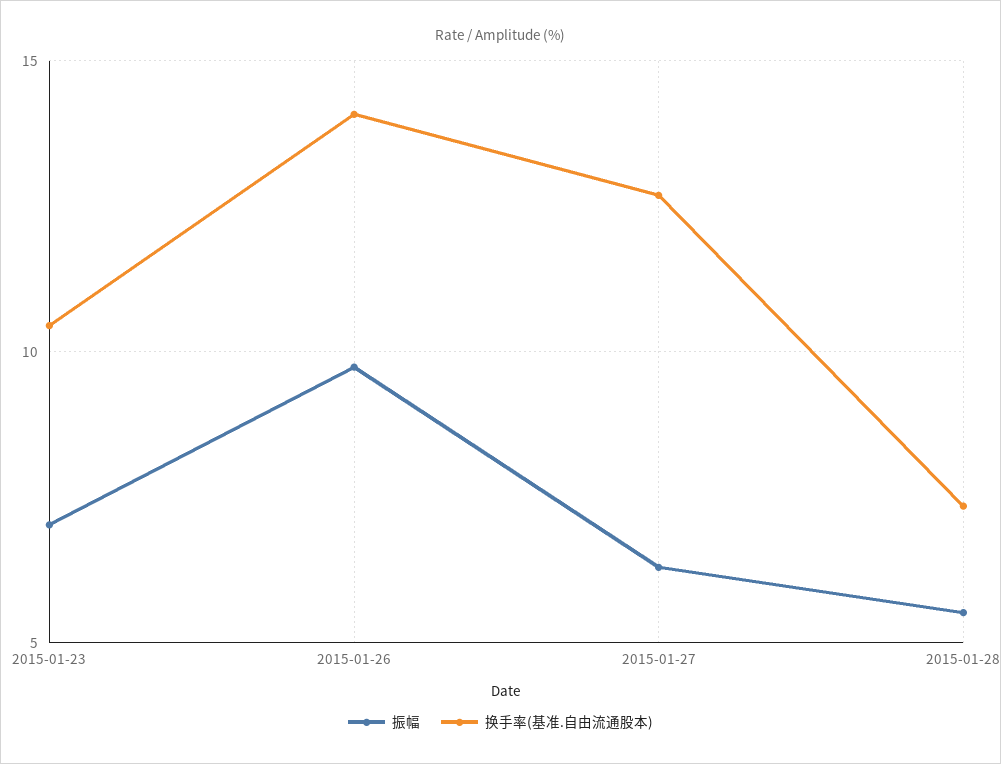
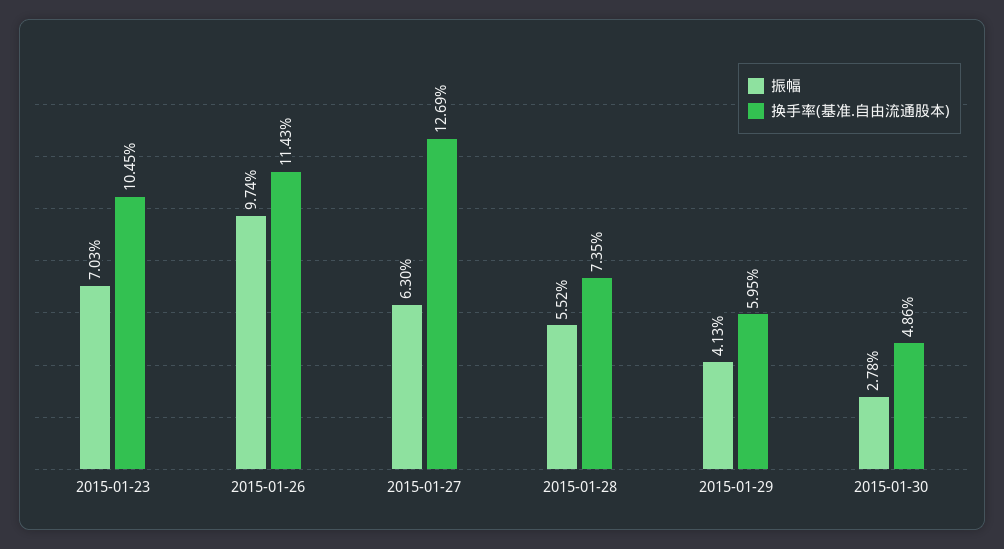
换手率(基准.自由流通股本), 2015-01-26: 14 -> 11.43
振幅, 2015-01-29: none -> 4.13
换手率(基准.自由流通股本), 2015-01-29: none -> 5.95
振幅, 2015-01-30: none -> 2.78
换手率(基准.自由流通股本), 2015-01-30: none -> 4.86

